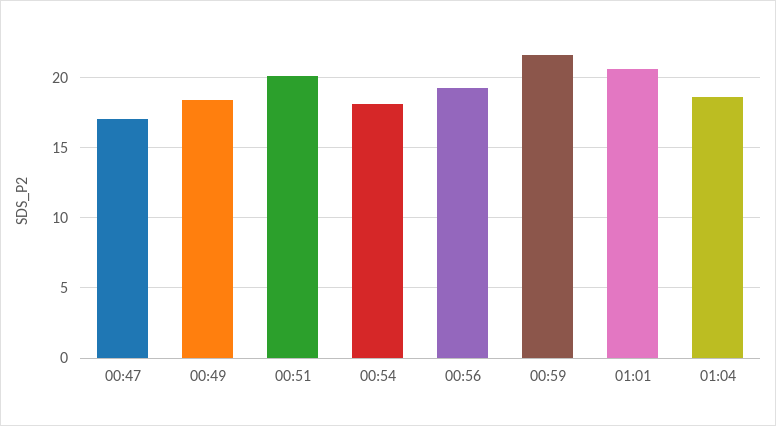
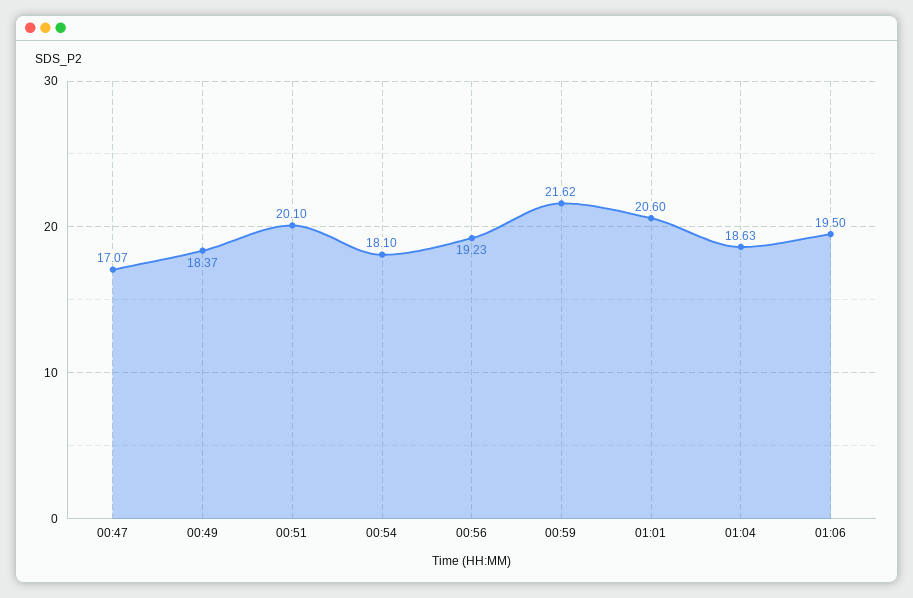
01:06: none -> 19.5

